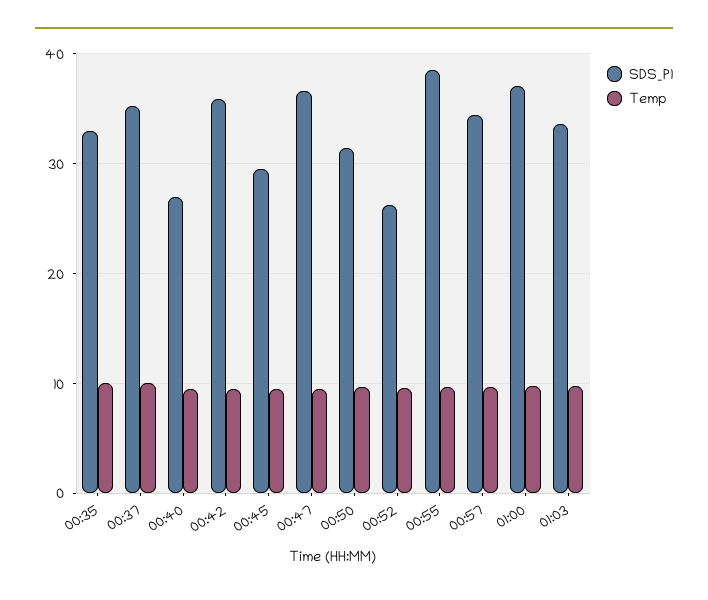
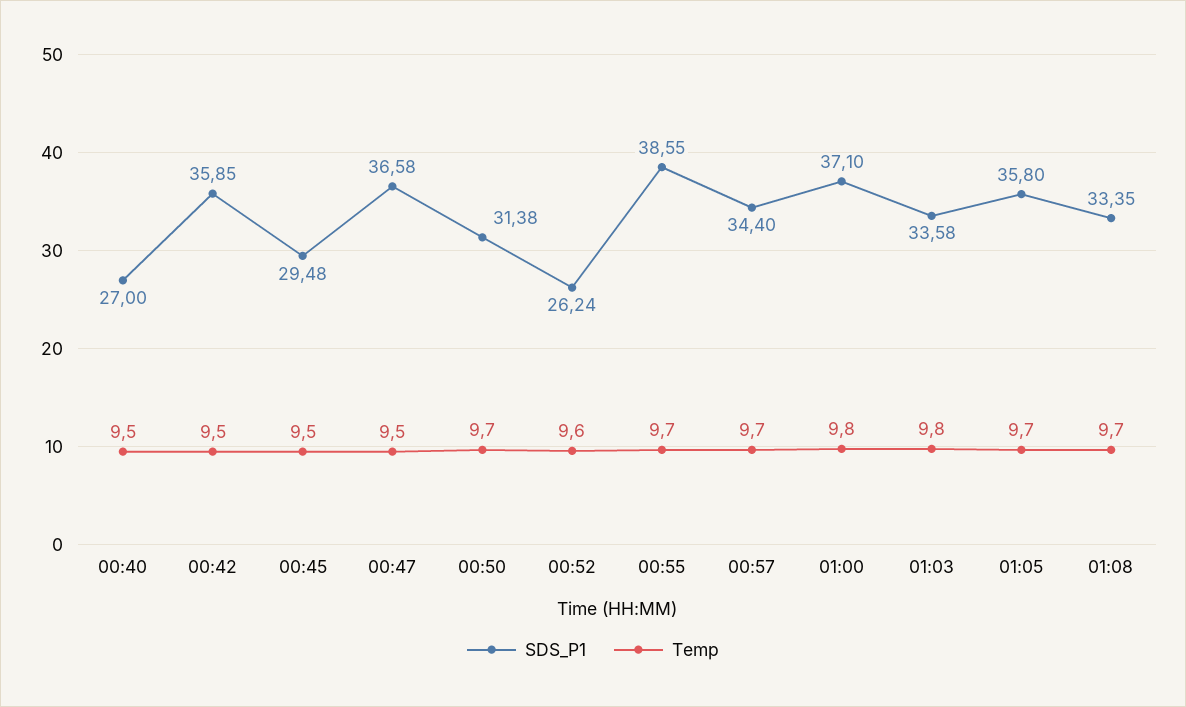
SDS_P1, 00:35: 33 -> none
Temp, 00:35: 10 -> none
SDS_P1, 00:37: 35 -> none
Temp, 00:37: 10 -> none
SDS_P1, 01:05: none -> 35.8
Temp, 01:05: none -> 9.7
SDS_P1, 01:08: none -> 33.35
Temp, 01:08: none -> 9.7

